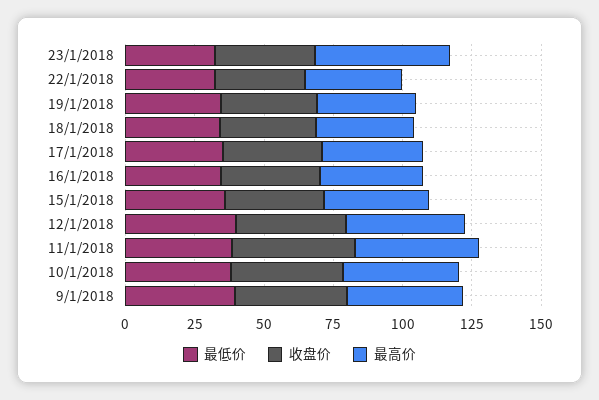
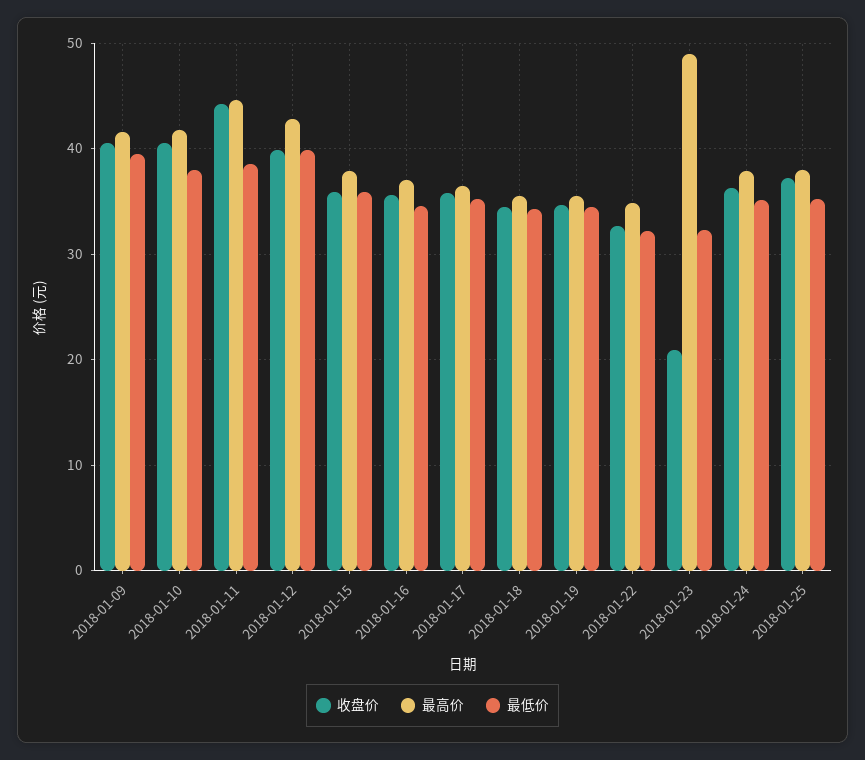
收盘价, 23/1/2018: 35 -> 21
收盘价, 2018-01-24: none -> 36
最高价, 2018-01-24: none -> 38
最低价, 2018-01-24: none -> 35
收盘价, 2018-01-25: none -> 37
最高价, 2018-01-25: none -> 38
最低价, 2018-01-25: none -> 35

